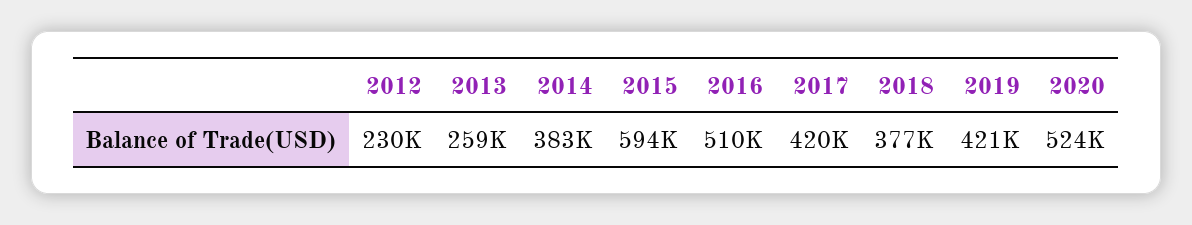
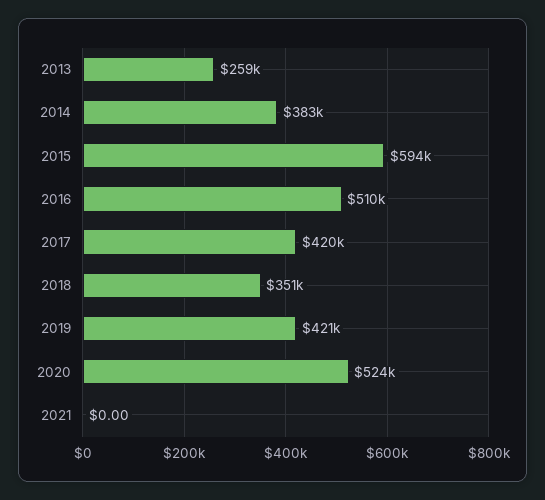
2012: 230000 -> none
2018: 377000 -> 351000
2021: none -> 0

